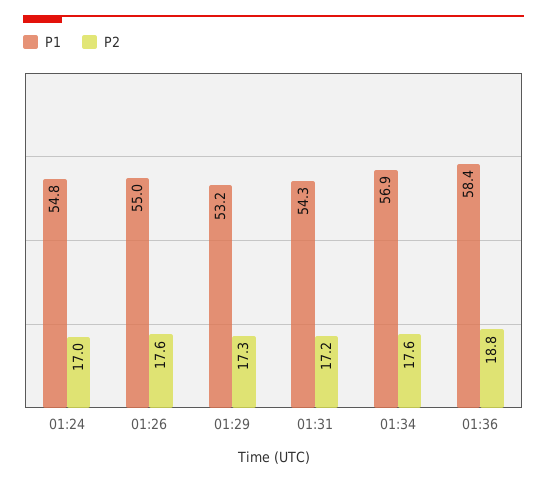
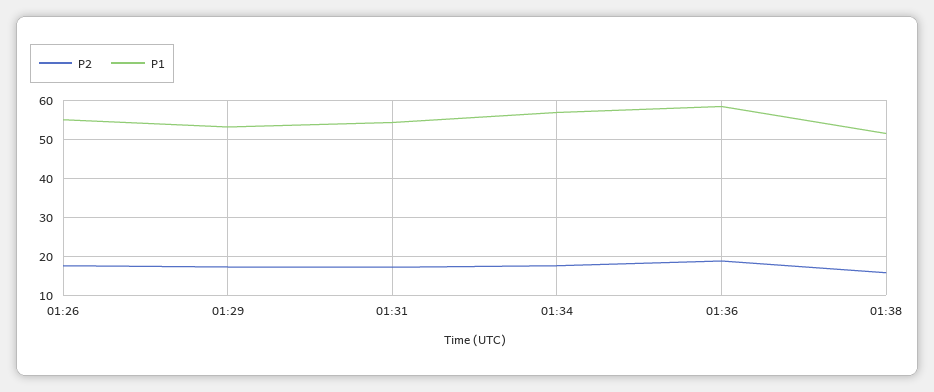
P1, 01:24: 54.8 -> none
P2, 01:24: 17 -> none
P2, 01:38: none -> 16
P1, 01:38: none -> 52

